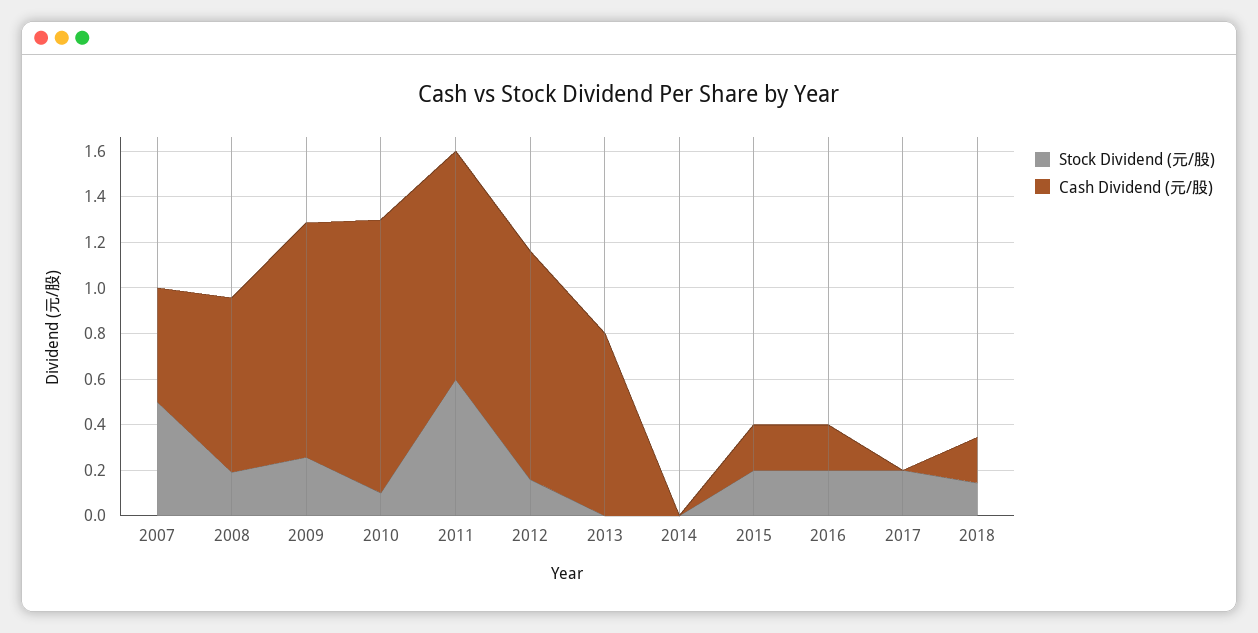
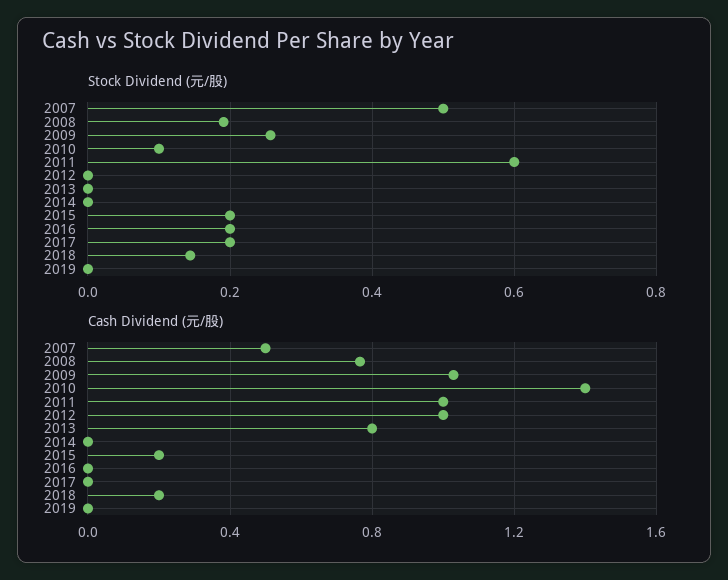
Cash Dividend (元/股), 2010: 1.2 -> 1.4
Stock Dividend (元/股), 2012: 0.15 -> 0
Cash Dividend (元/股), 2016: 0.2 -> 0
Stock Dividend (元/股), 2019: none -> 0
Cash Dividend (元/股), 2019: none -> 0

